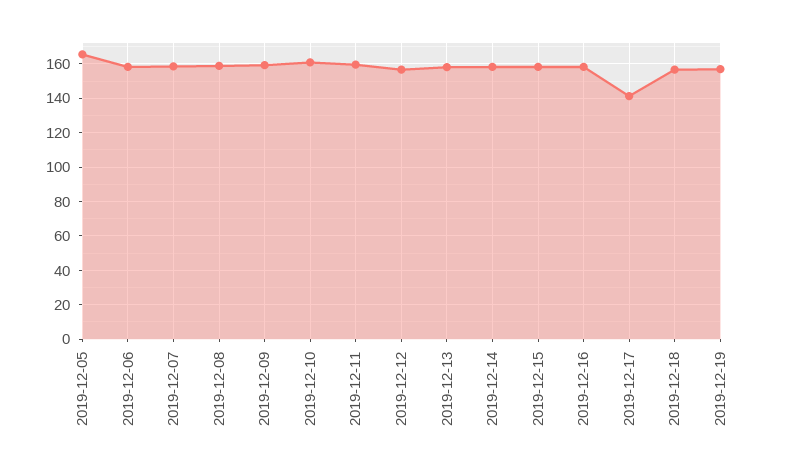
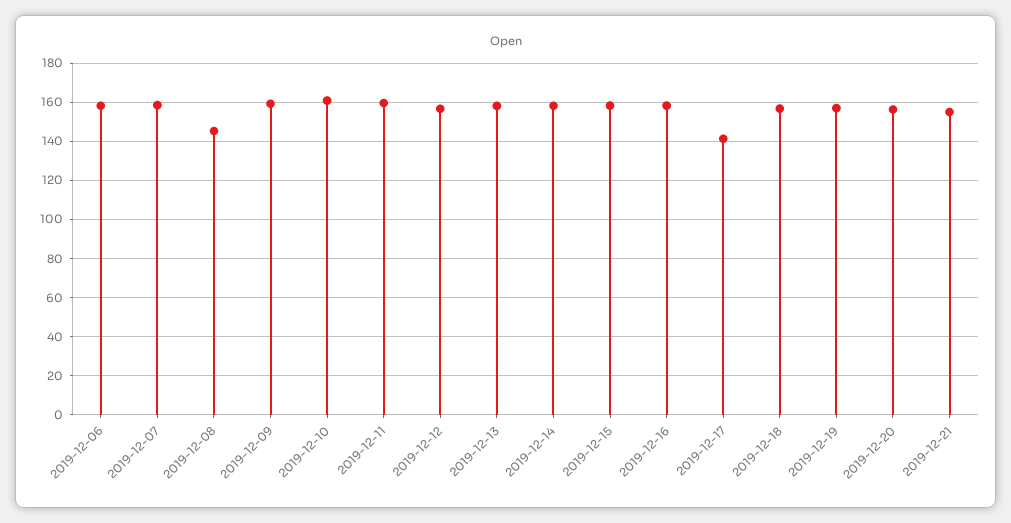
2019-12-05: 165 -> none
2019-12-08: 160 -> 145
2019-12-20: none -> 155
2019-12-21: none -> 155

